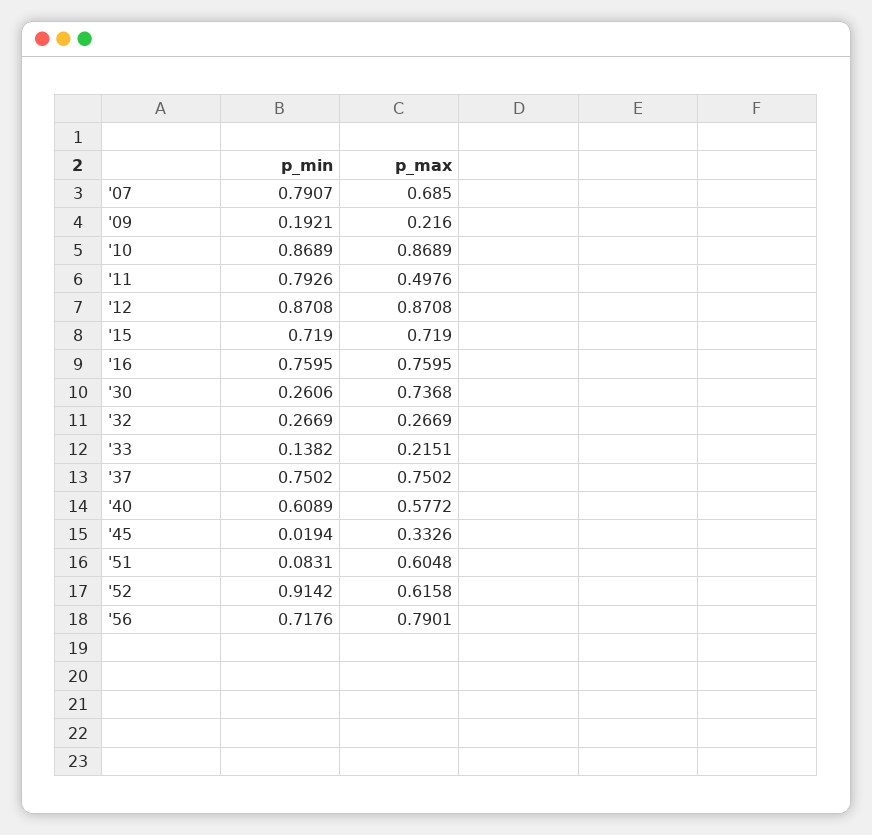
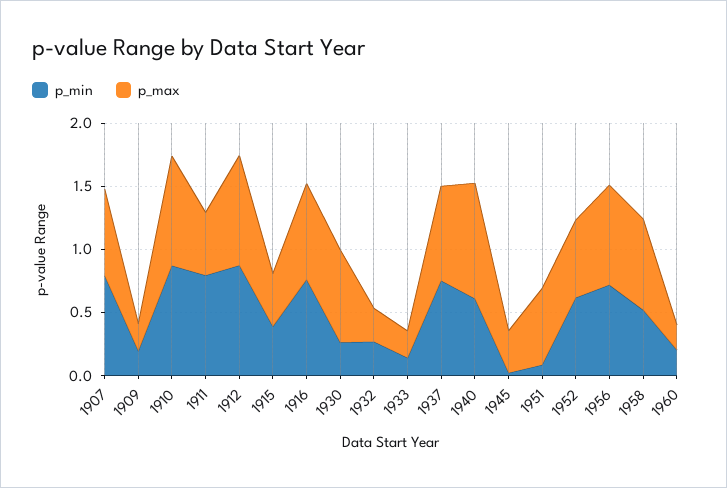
p_min, '15: 0.719 -> 0.4
p_max, '15: 0.719 -> 0.4
p_max, '40: 0.5772 -> 0.9
p_min, '52: 0.9142 -> 0.6
p_min, 1958: none -> 0.5
p_max, 1958: none -> 0.7
p_min, 1960: none -> 0.2
p_max, 1960: none -> 0.2

